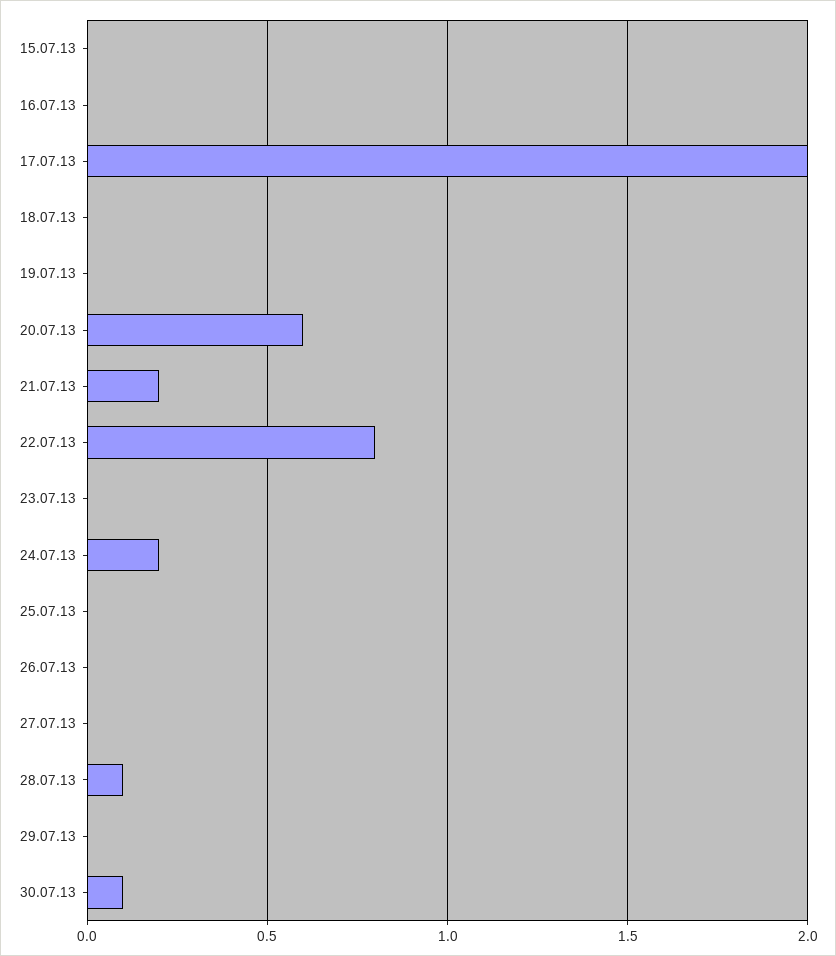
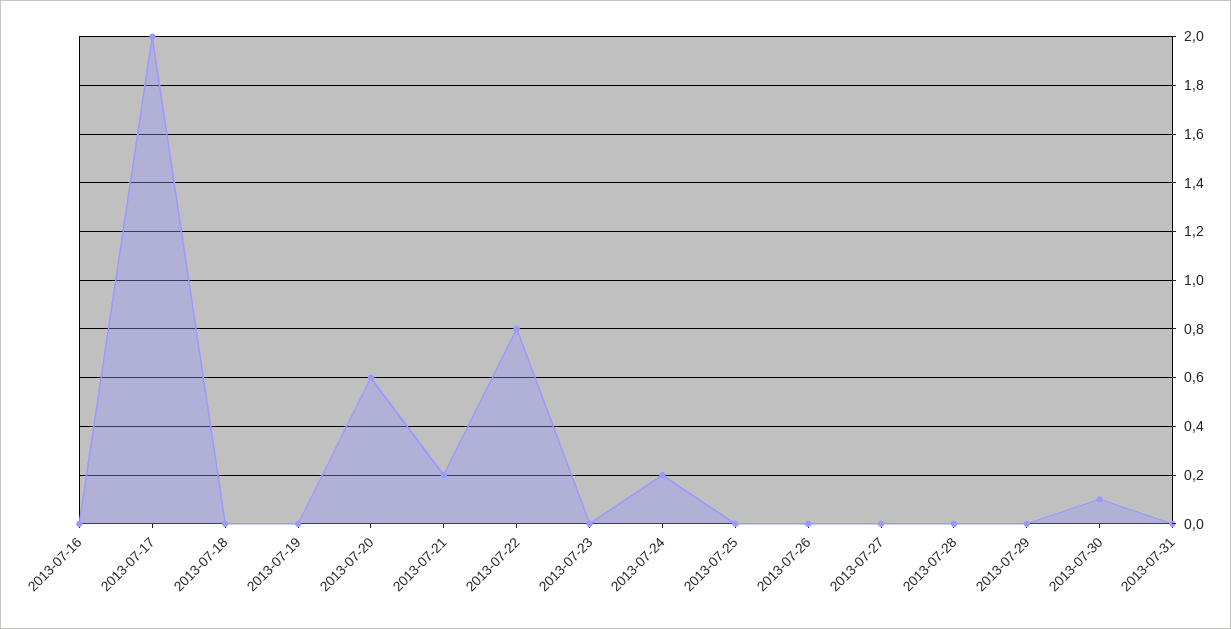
15.07.13: 0 -> none
28.07.13: 0.1 -> 0
2013-07-31: none -> 0

